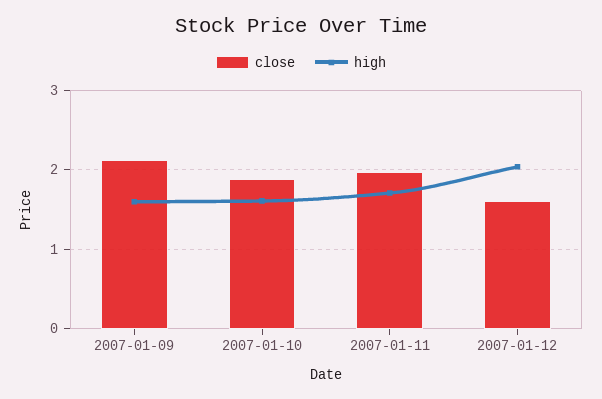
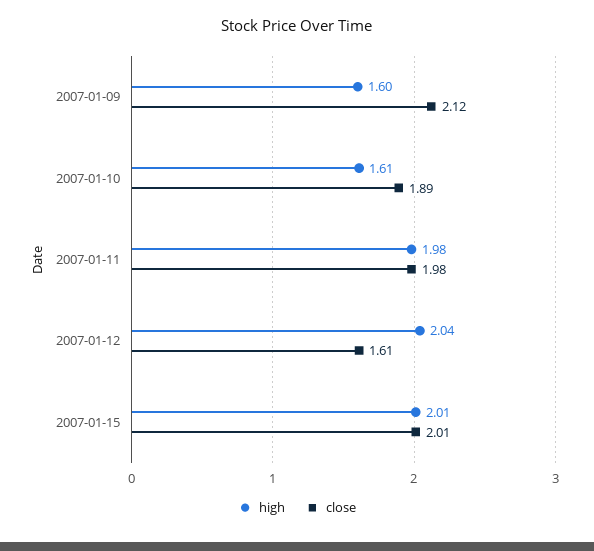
high, 2007-01-11: 1.7 -> 1.98
high, 2007-01-15: none -> 2.01
close, 2007-01-15: none -> 2.01

